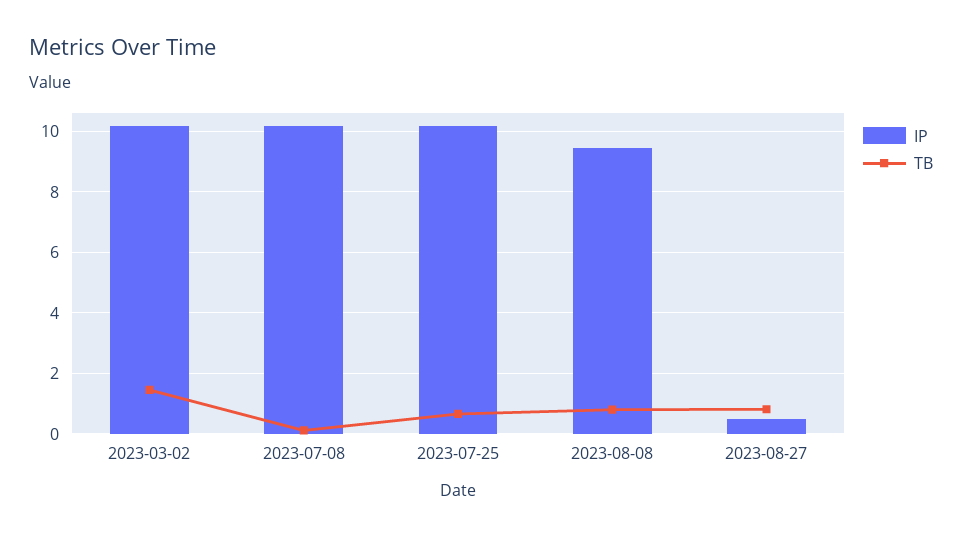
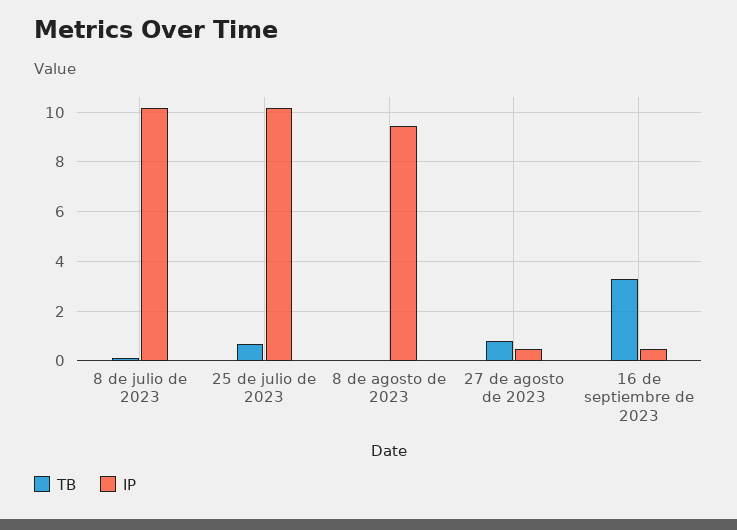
IP, 2023-03-02: 10.2 -> none
TB, 2023-03-02: 1.4 -> none
TB, 2023-08-08: 0.8 -> 0
TB, 16 de septiembre de 2023: none -> 3.25
IP, 16 de septiembre de 2023: none -> 0.5

